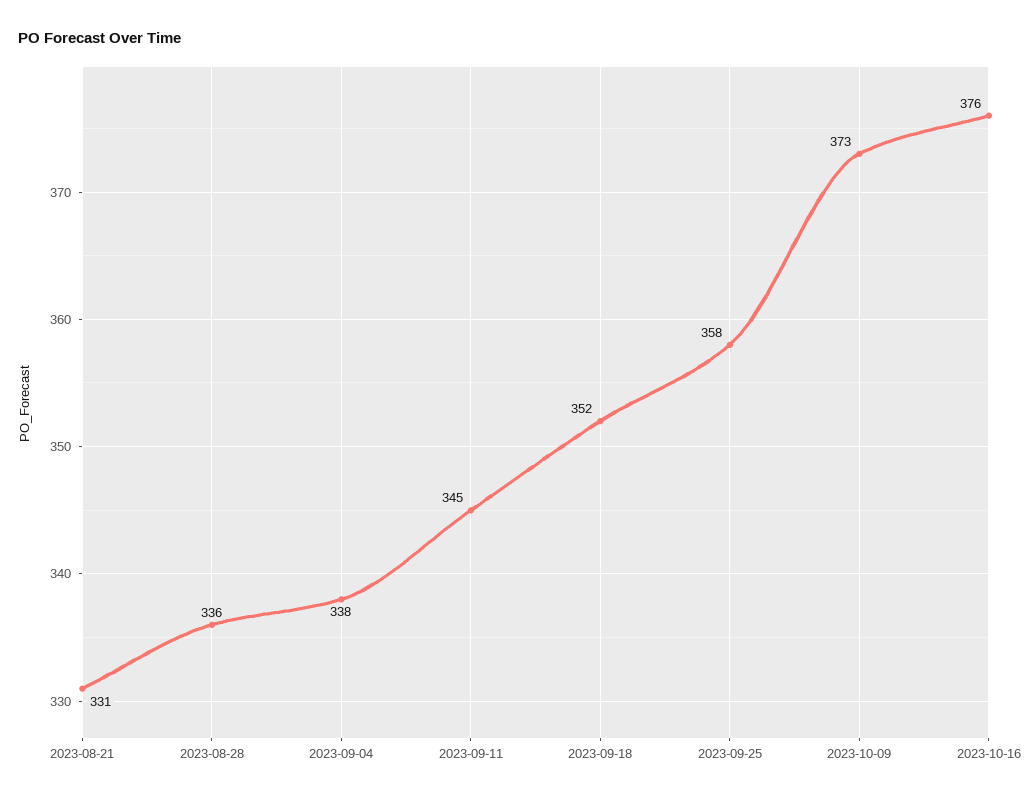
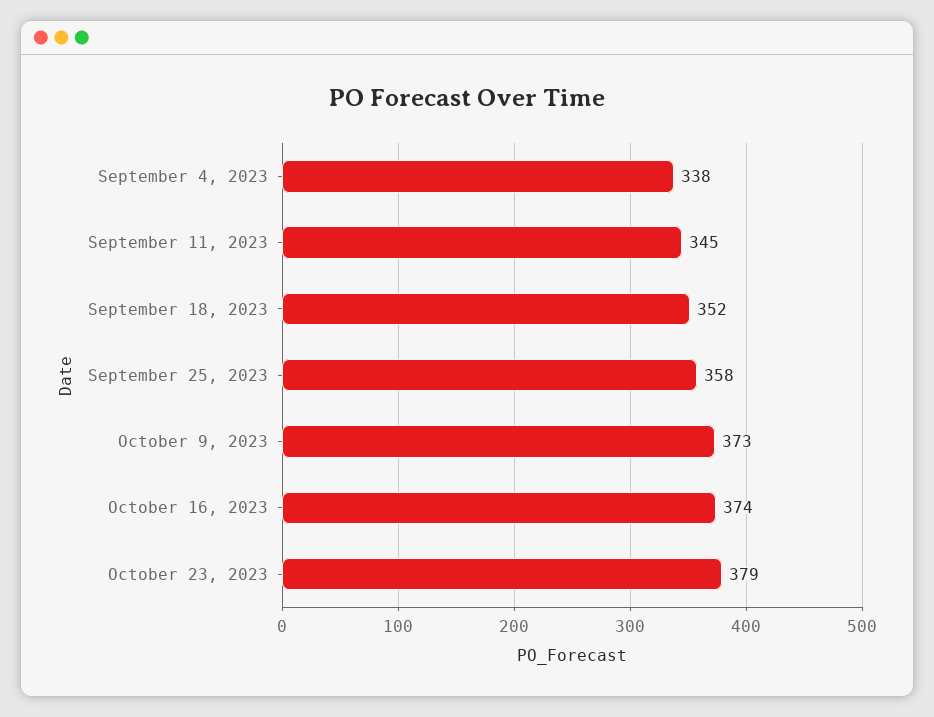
2023-08-21: 331 -> none
2023-08-28: 336 -> none
2023-10-16: 376 -> 374
October 23, 2023: none -> 379

